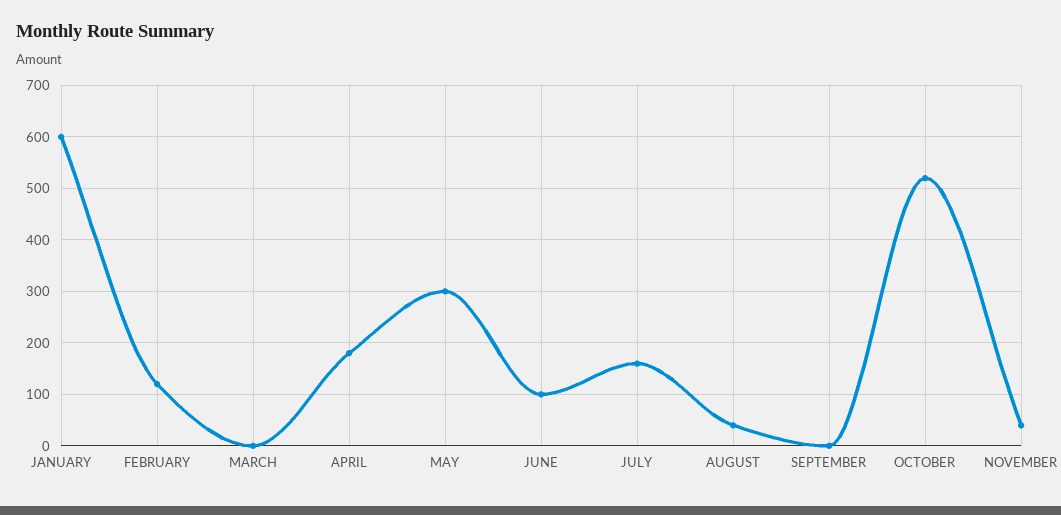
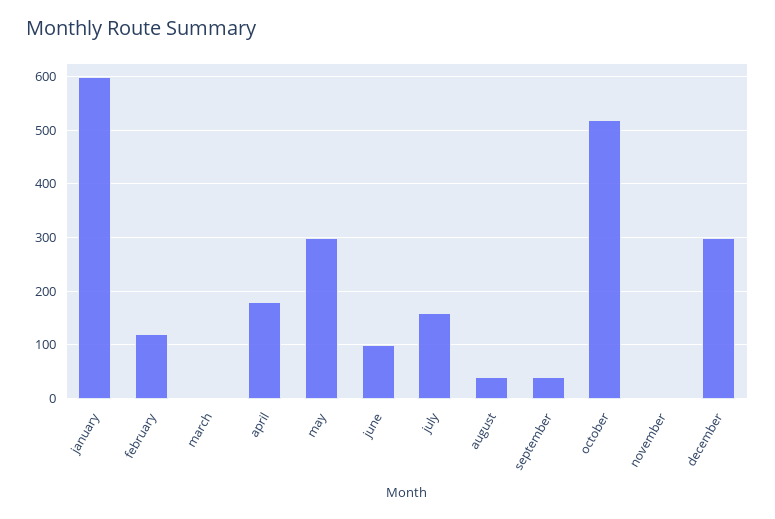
SEPTEMBER: 0 -> 40
NOVEMBER: 40 -> 0
december: none -> 300

